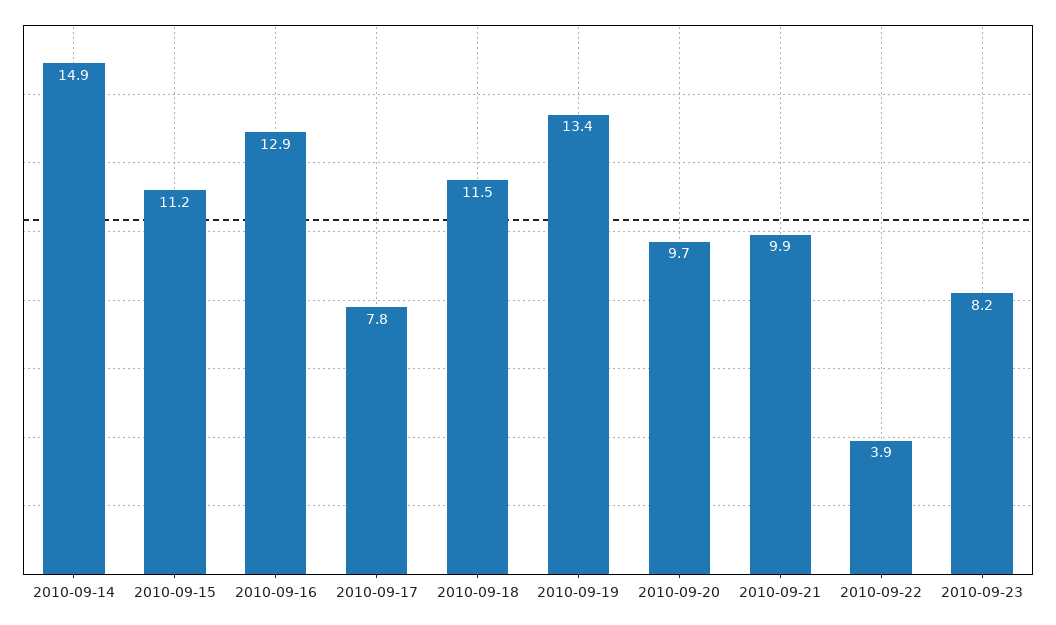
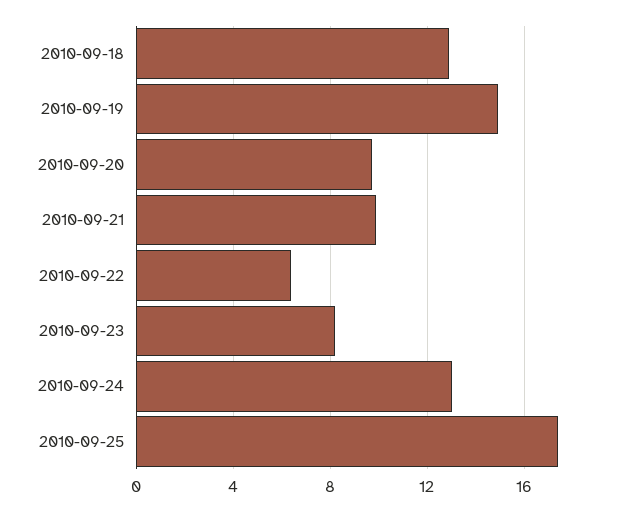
2010-09-14: 14.9 -> none
2010-09-15: 11.2 -> none
2010-09-16: 12.9 -> none
2010-09-17: 7.8 -> none
2010-09-18: 11.5 -> 13
2010-09-19: 13.4 -> 15
2010-09-22: 3.9 -> 6.5
2010-09-24: none -> 13
2010-09-25: none -> 17.5

